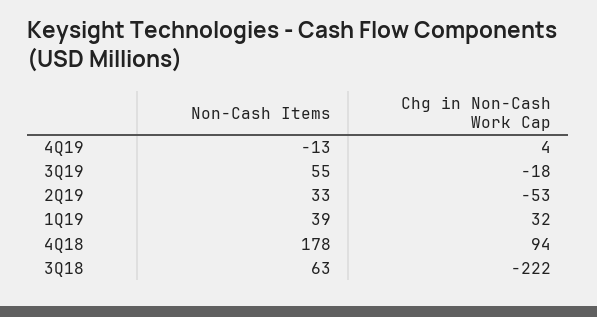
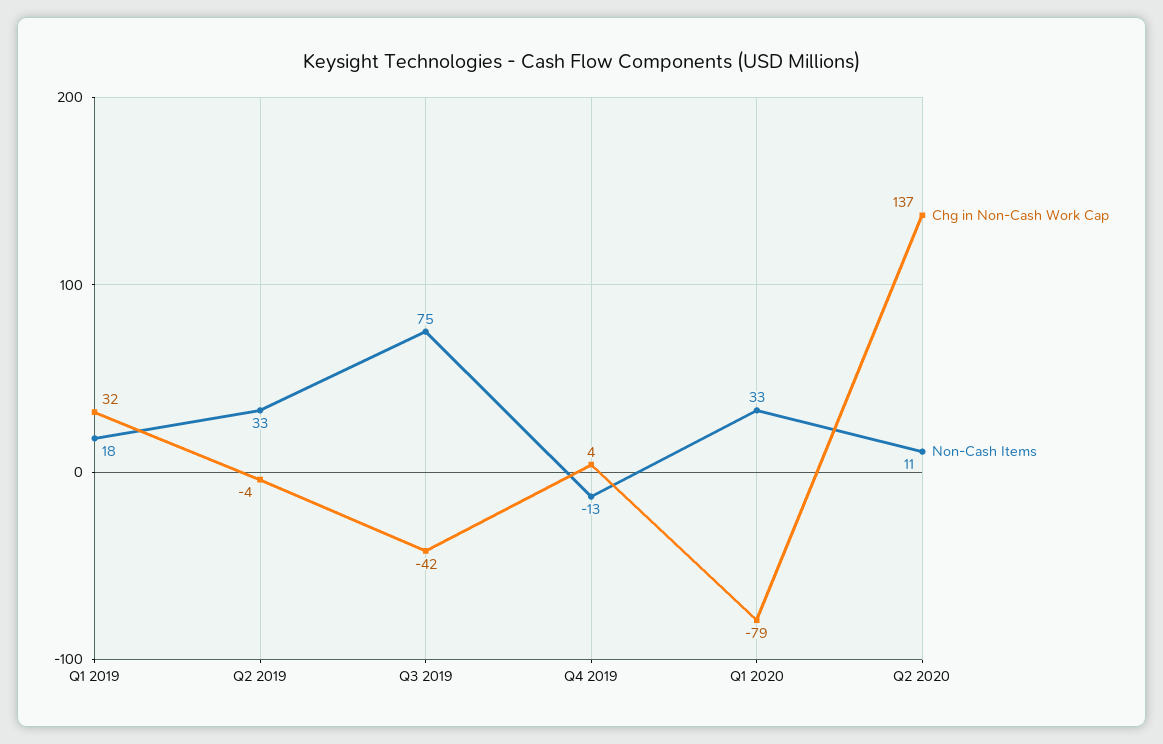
Non-Cash Items, 3Q19: 55 -> 75
Chg in Non-Cash Work Cap, 3Q19: -18 -> -42
Chg in Non-Cash Work Cap, 2Q19: -53 -> -4
Non-Cash Items, 1Q19: 39 -> 18
Non-Cash Items, 4Q18: 178 -> none
Chg in Non-Cash Work Cap, 4Q18: 94 -> none
Non-Cash Items, 3Q18: 63 -> none
Chg in Non-Cash Work Cap, 3Q18: -222 -> none
Chg in Non-Cash Work Cap, Q1 2020: none -> -79
Non-Cash Items, Q1 2020: none -> 33
Chg in Non-Cash Work Cap, Q2 2020: none -> 137
Non-Cash Items, Q2 2020: none -> 11

